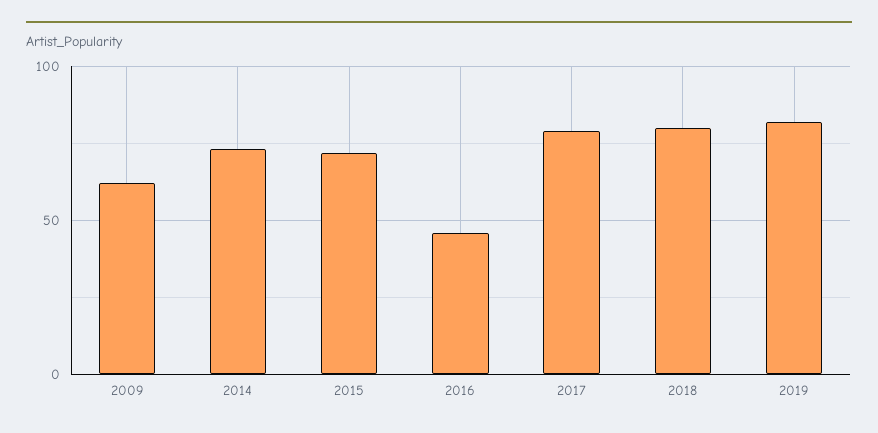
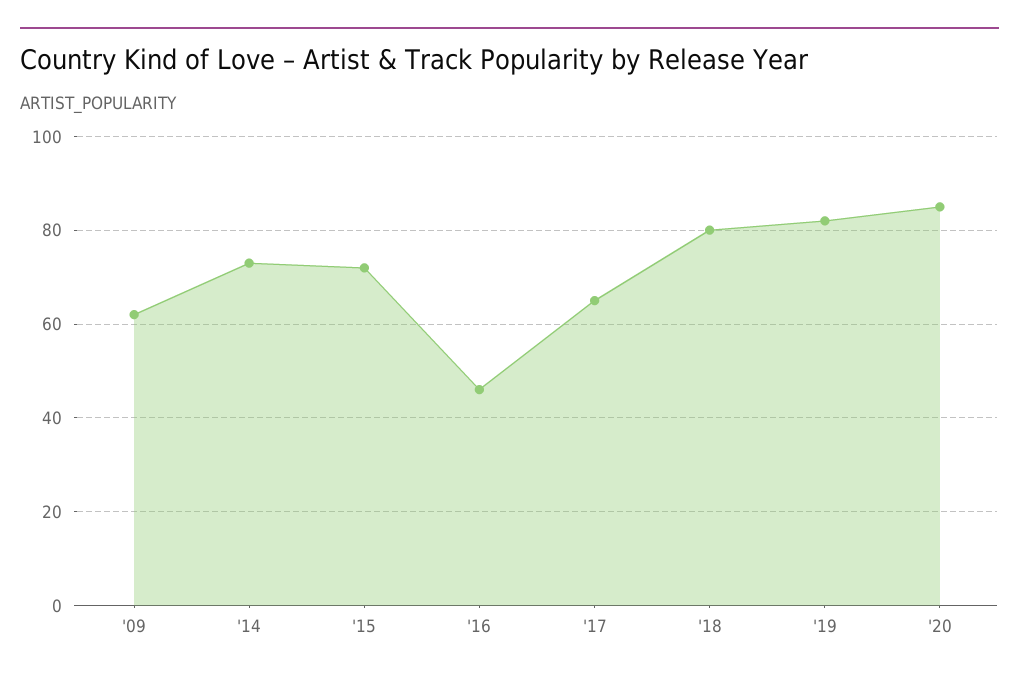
2017: 80 -> 65
'20: none -> 85

